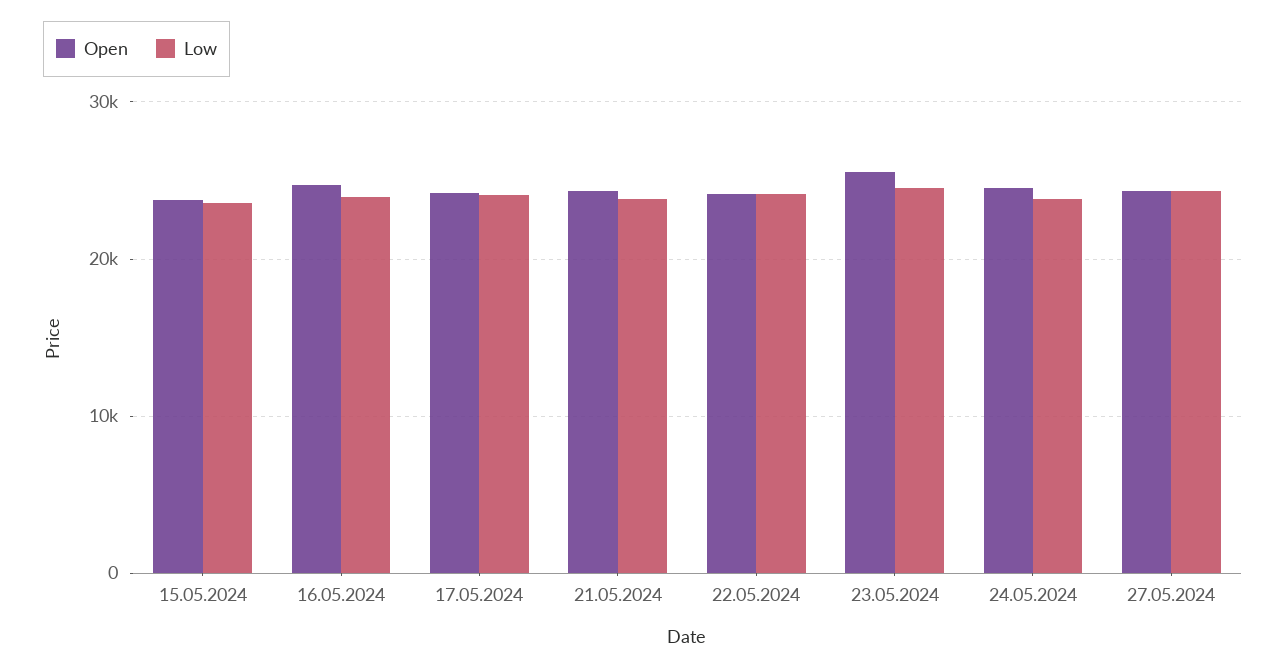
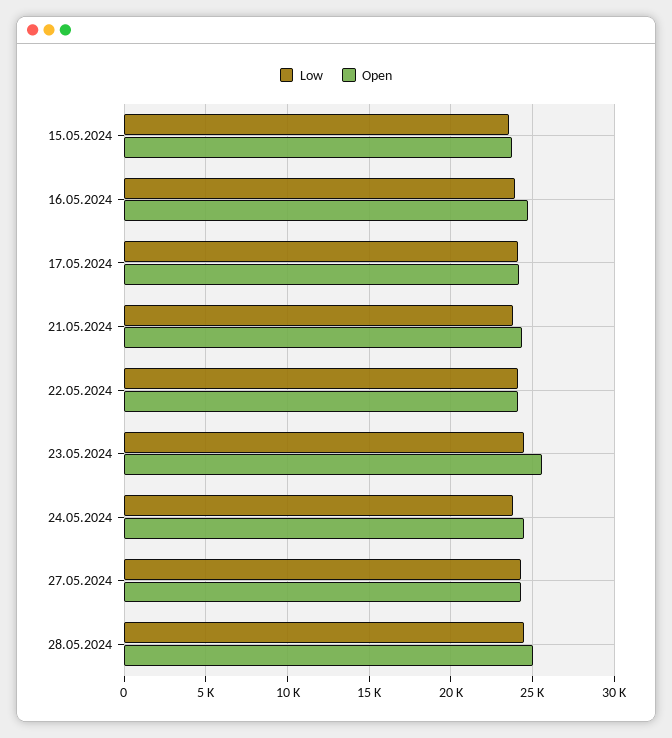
Low, 28.05.2024: none -> 24500
Open, 28.05.2024: none -> 25000

